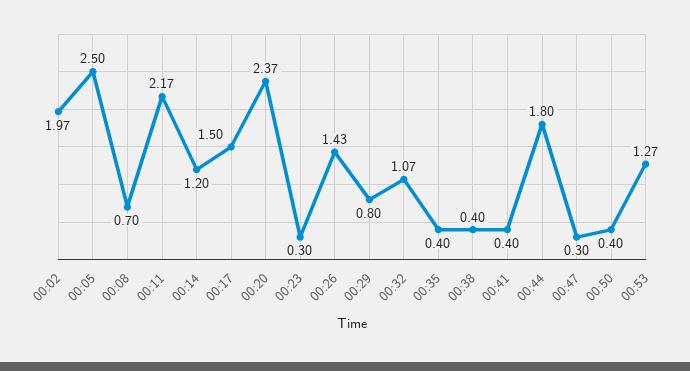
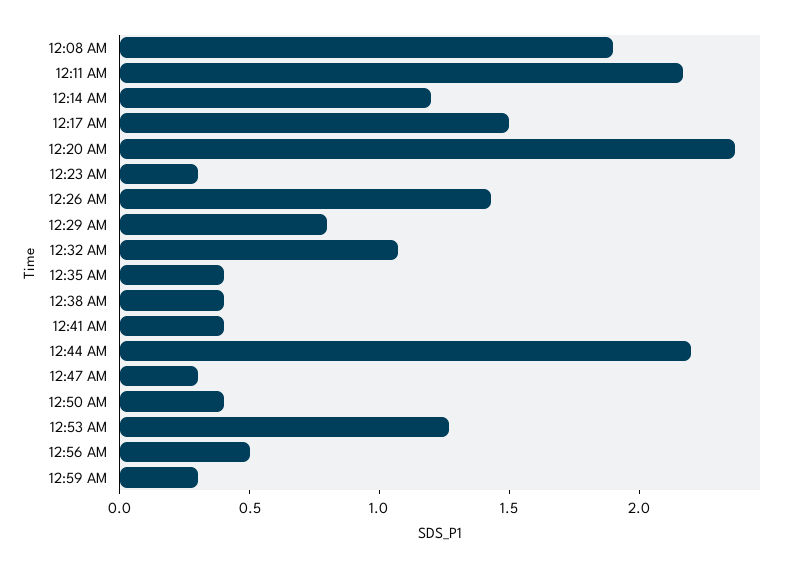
00:02: 1.97 -> none
00:05: 2.5 -> none
00:08: 0.7 -> 1.9
00:44: 1.8 -> 2.2
12:56 AM: none -> 0.5
12:59 AM: none -> 0.3

